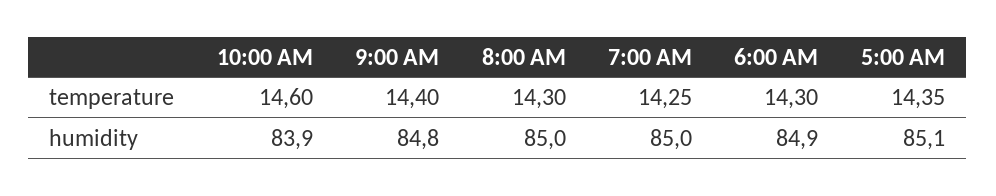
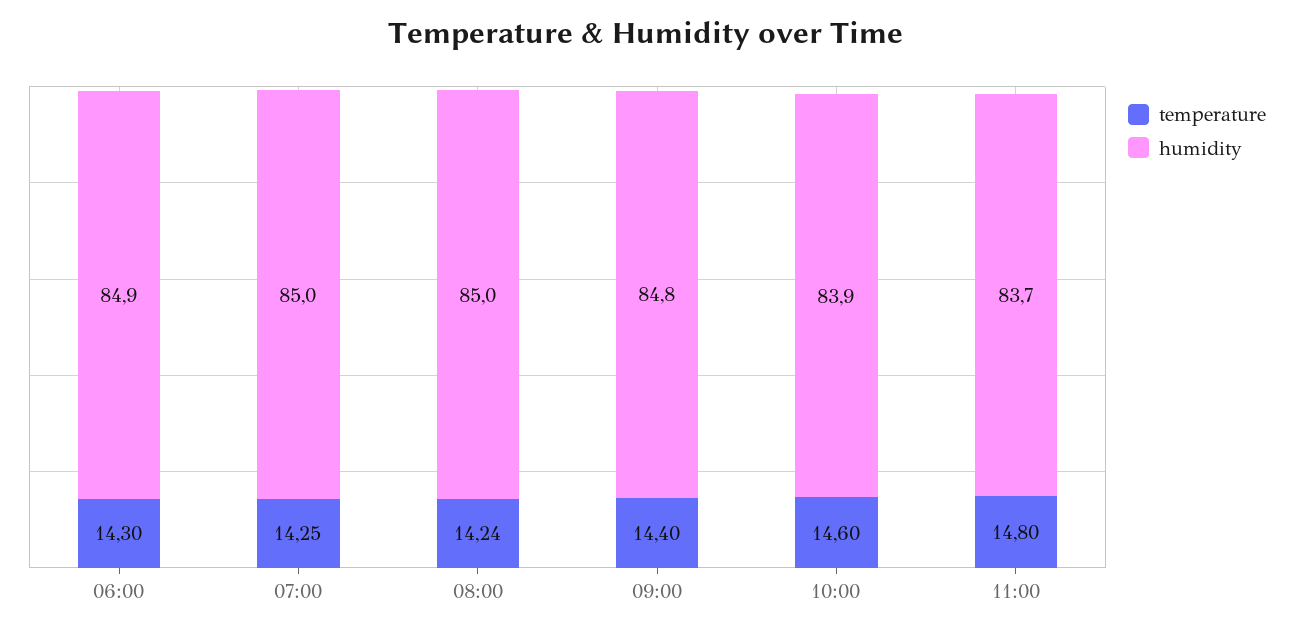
temperature, 8:00 AM: 14.3 -> 14.24
temperature, 5:00 AM: 14.35 -> none
humidity, 5:00 AM: 85.1 -> none
temperature, 11:00: none -> 14.8
humidity, 11:00: none -> 83.7

